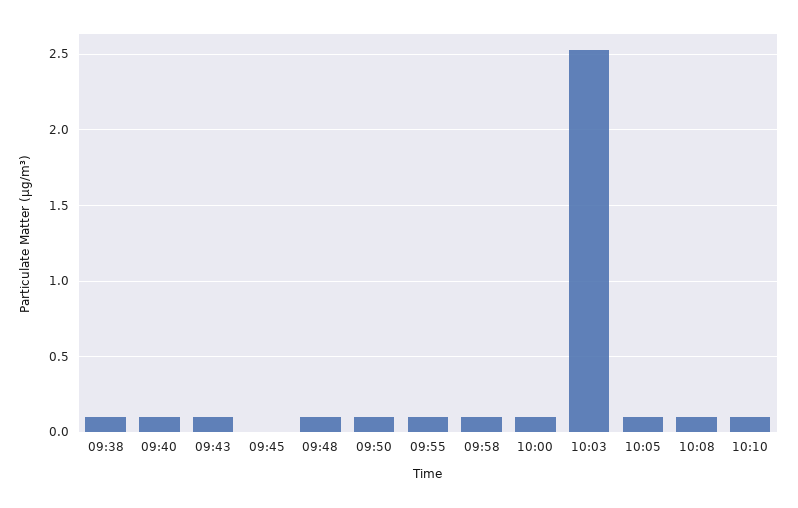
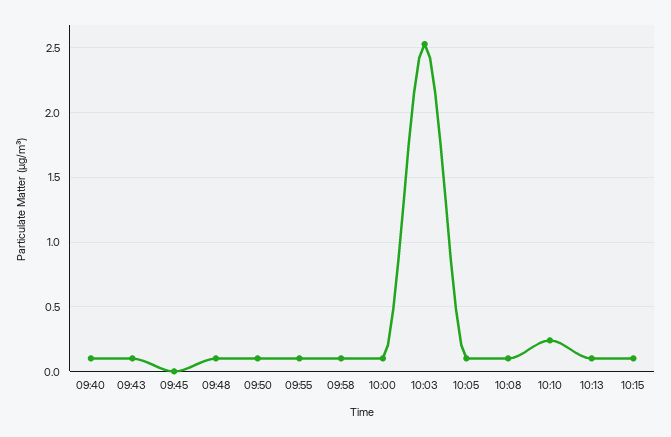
09:38: 0.1 -> none
10:10: 0.1 -> 0.25
10:13: none -> 0.1
10:15: none -> 0.1

